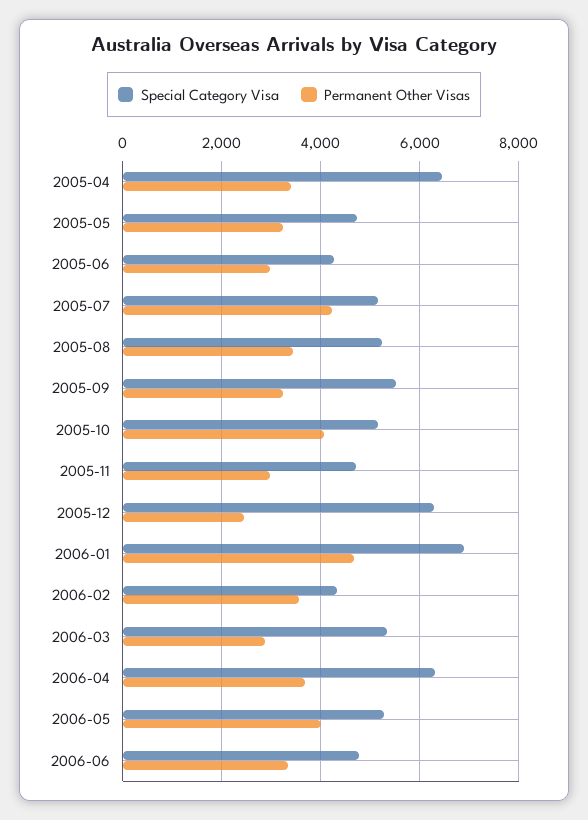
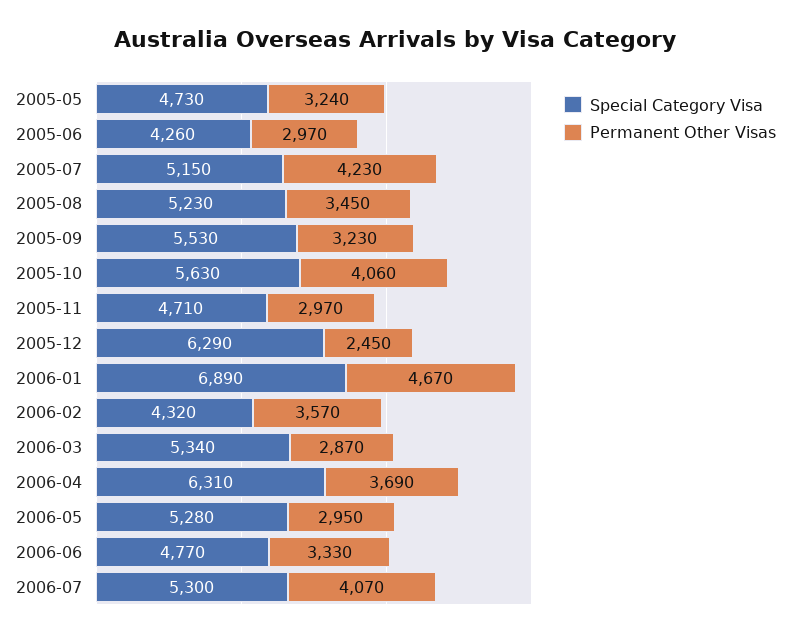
Special Category Visa, 2005-04: 6400 -> none
Permanent Other Visas, 2005-04: 3400 -> none
Special Category Visa, 2005-10: 5200 -> 5630
Permanent Other Visas, 2006-05: 4000 -> 2950
Special Category Visa, 2006-07: none -> 5300
Permanent Other Visas, 2006-07: none -> 4070

